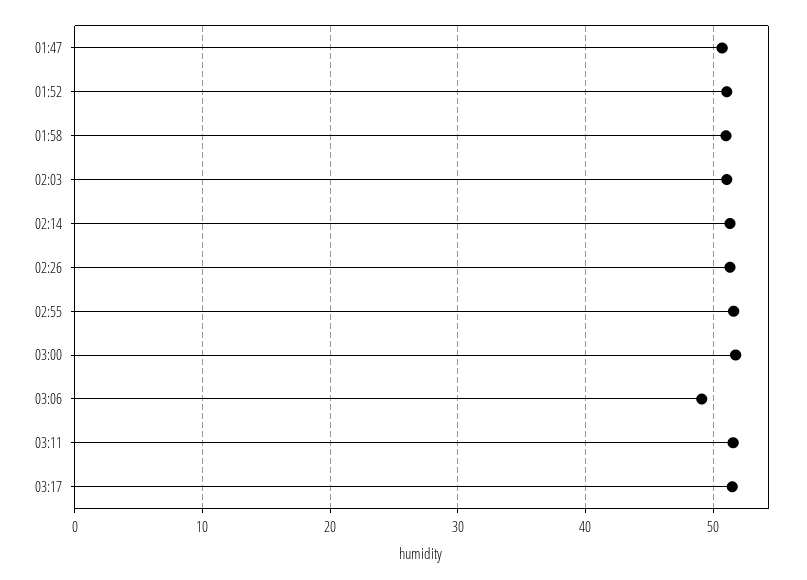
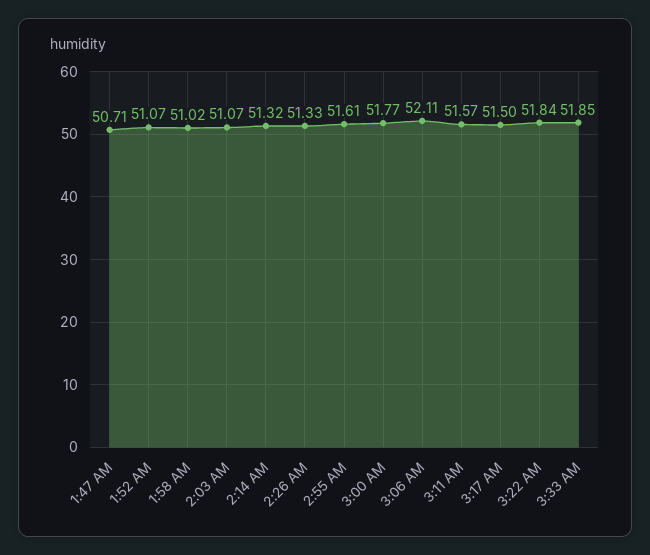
03:06: 49 -> 52.11
3:22 AM: none -> 51.84
3:33 AM: none -> 51.85

